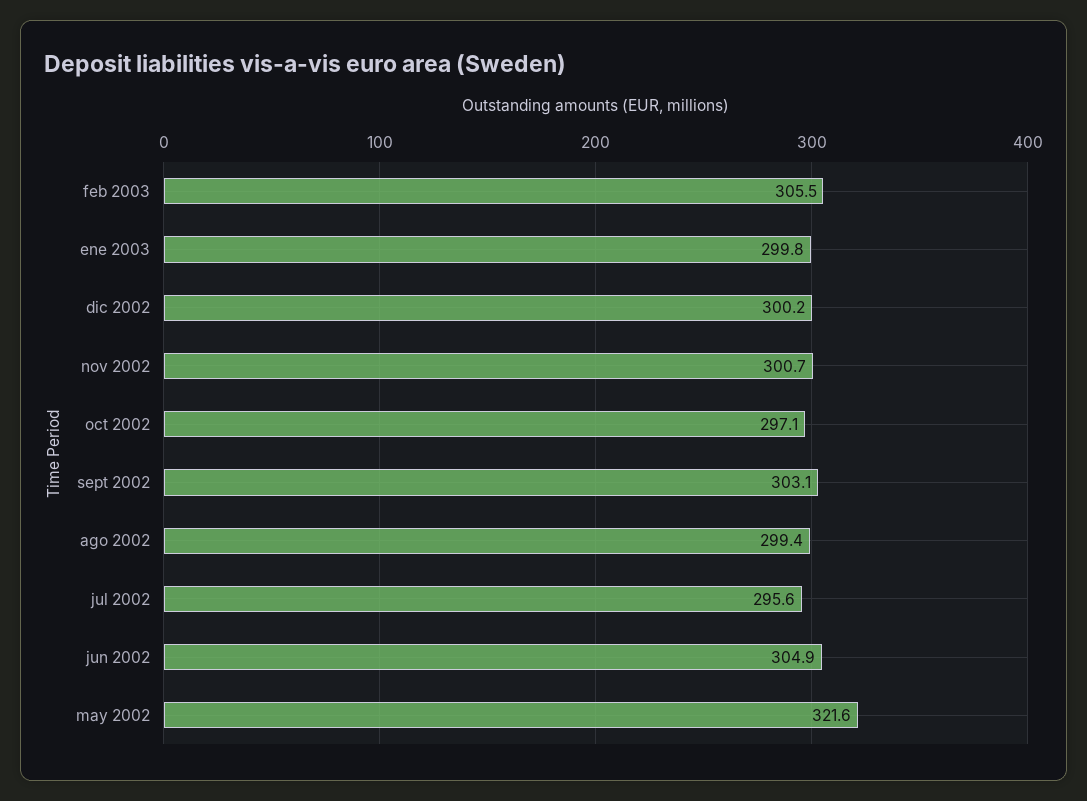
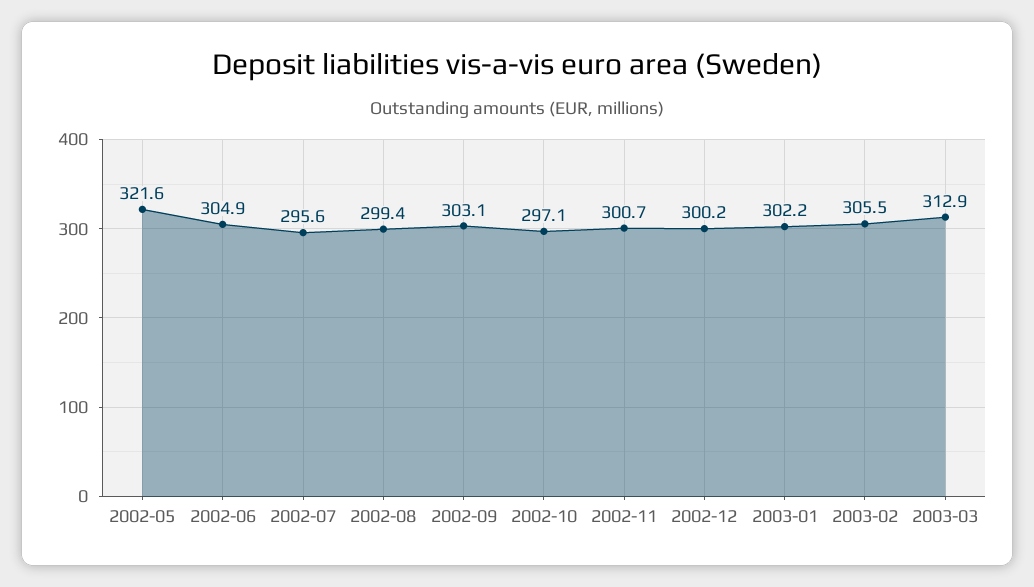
ene 2003: 299.8 -> 302.2
2003-03: none -> 312.9

